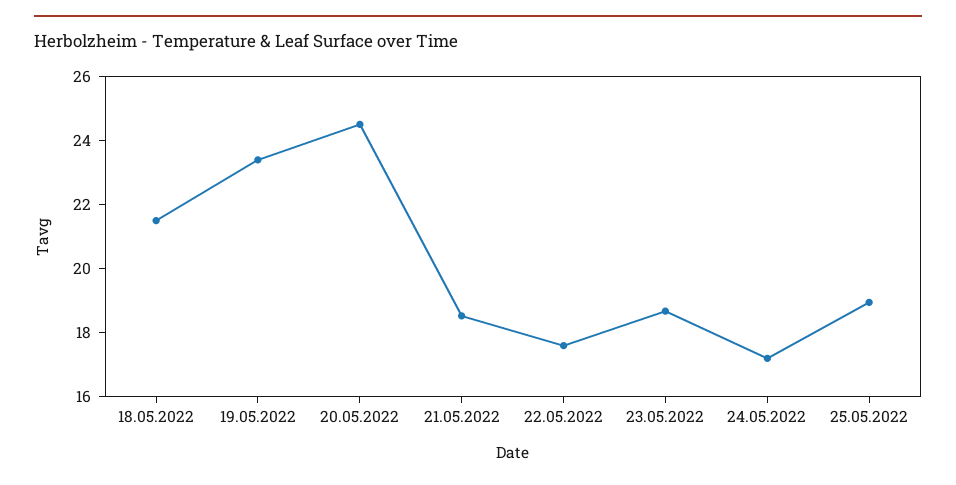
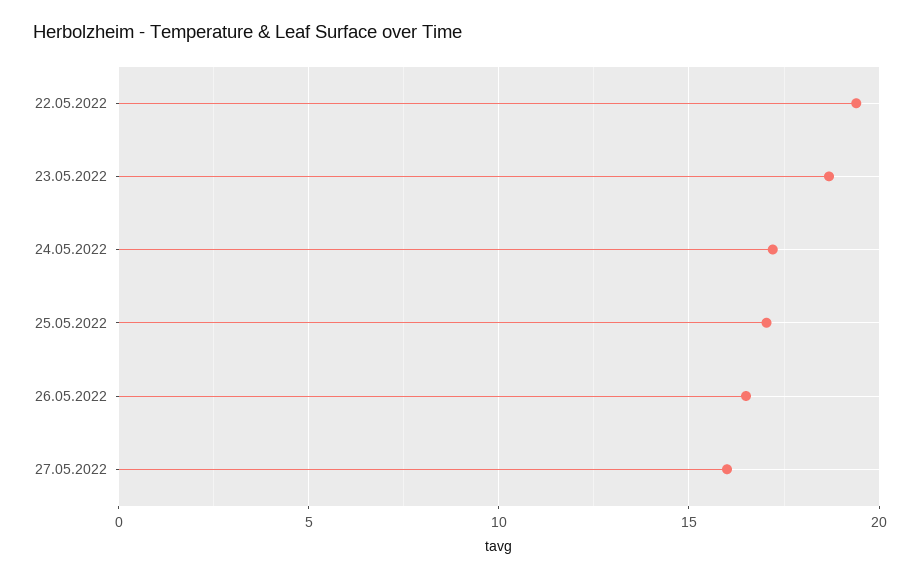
18.05.2022: 21.5 -> none
19.05.2022: 23.5 -> none
20.05.2022: 24.5 -> none
21.05.2022: 18.5 -> none
22.05.2022: 17.5 -> 19.5
25.05.2022: 19 -> 17
26.05.2022: none -> 16.5
27.05.2022: none -> 16

